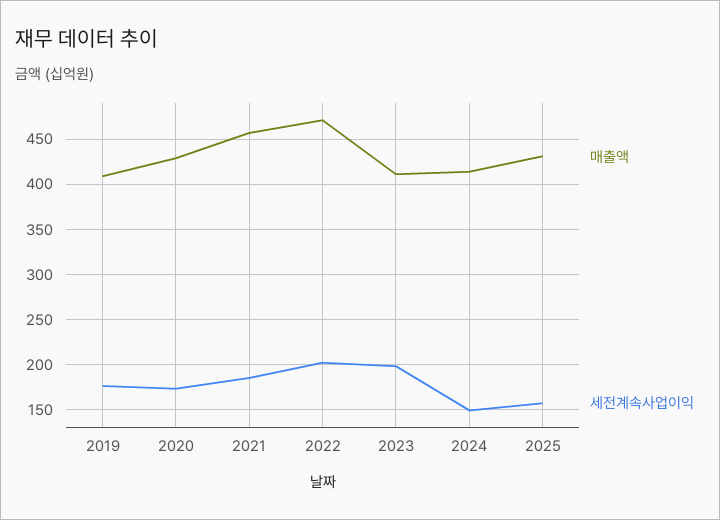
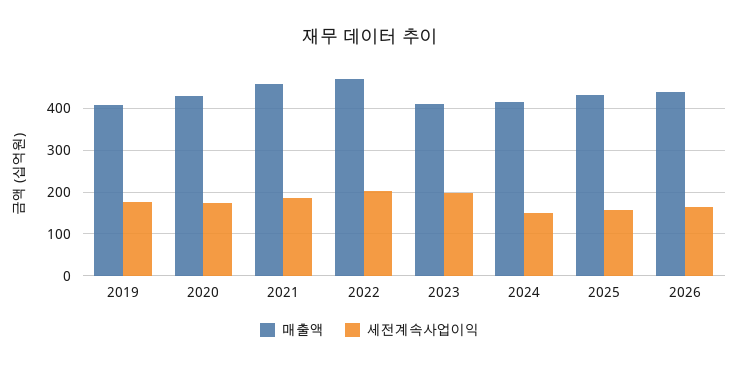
매출액, 2026: none -> 440
세전계속사업이익, 2026: none -> 160

